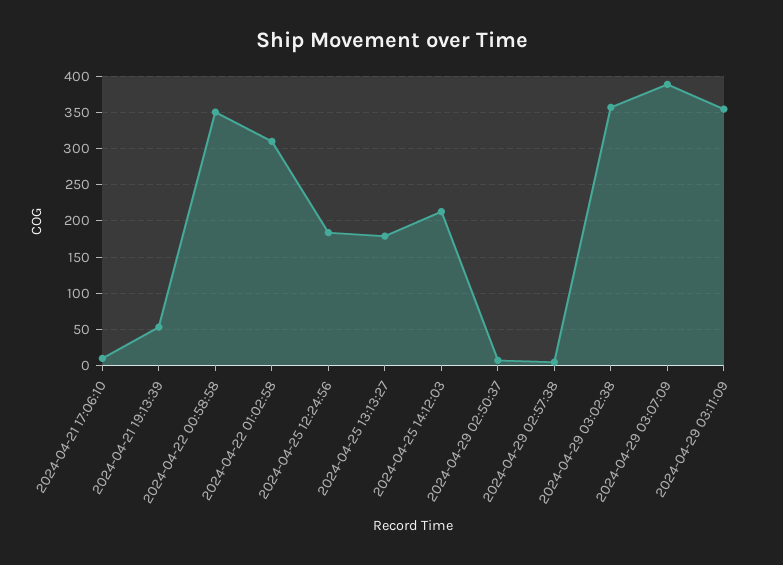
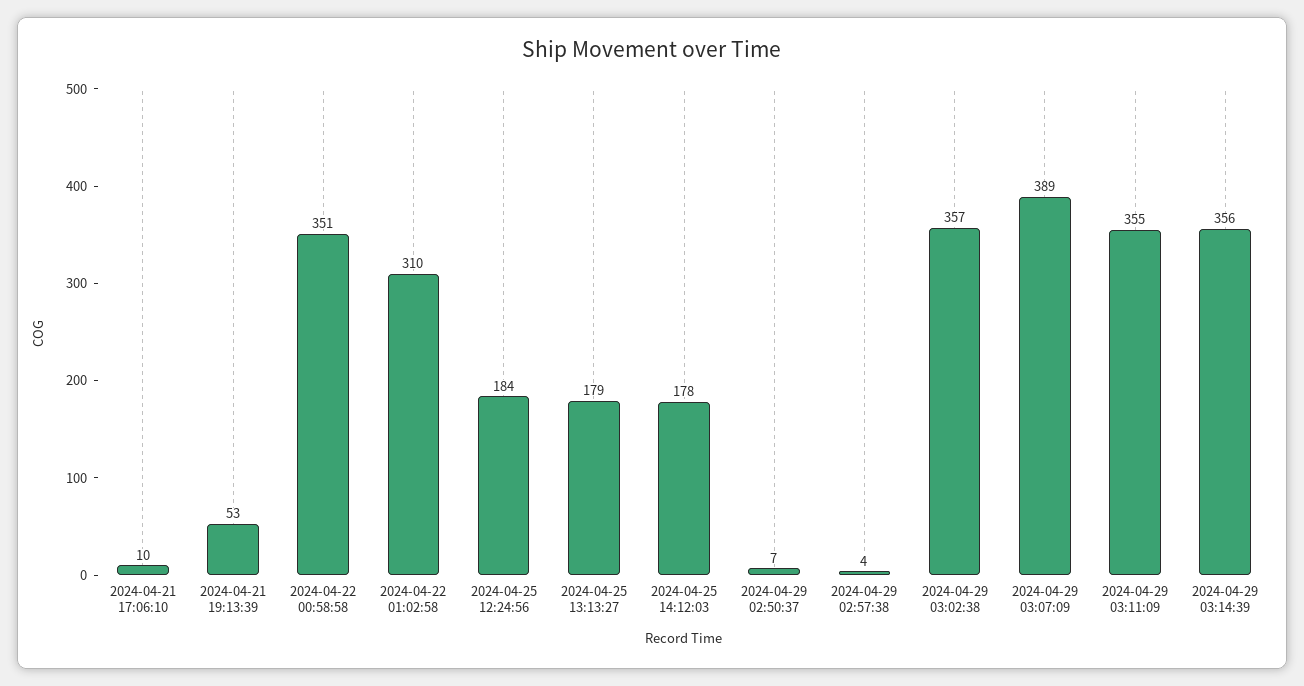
2024-04-25 14:12:03: 210 -> 178
2024-04-29 03:14:39: none -> 356

